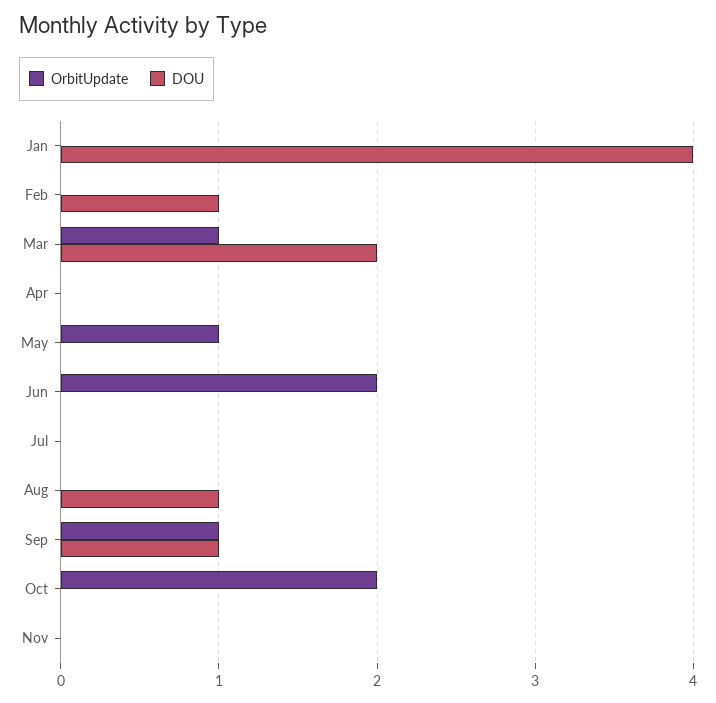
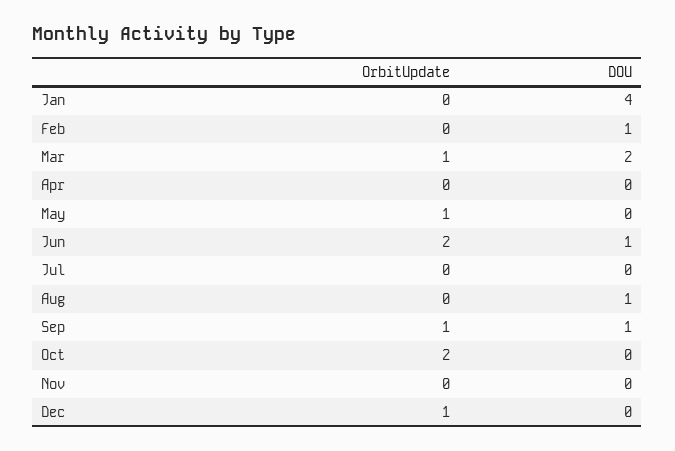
DOU, Jun: 0 -> 1
OrbitUpdate, Dec: none -> 1
DOU, Dec: none -> 0

